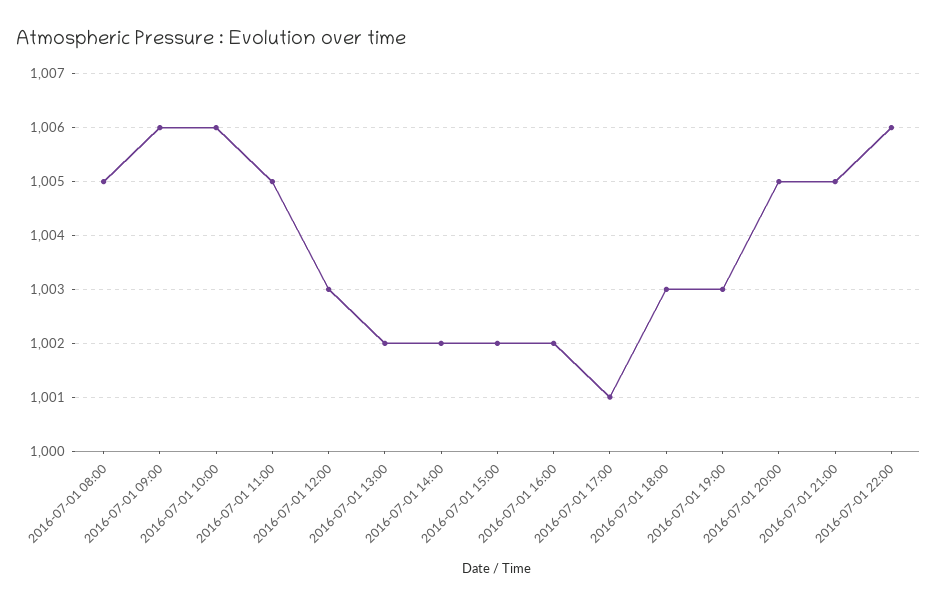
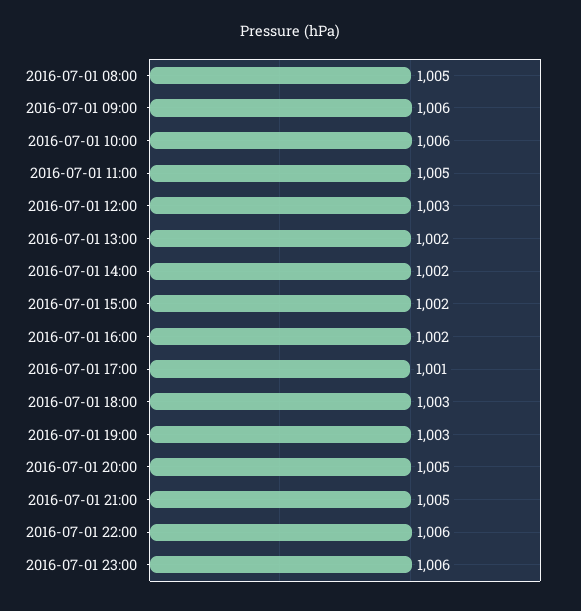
2016-07-01 23:00: none -> 1006

